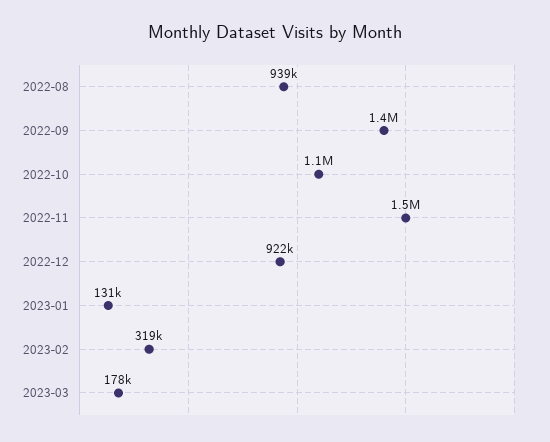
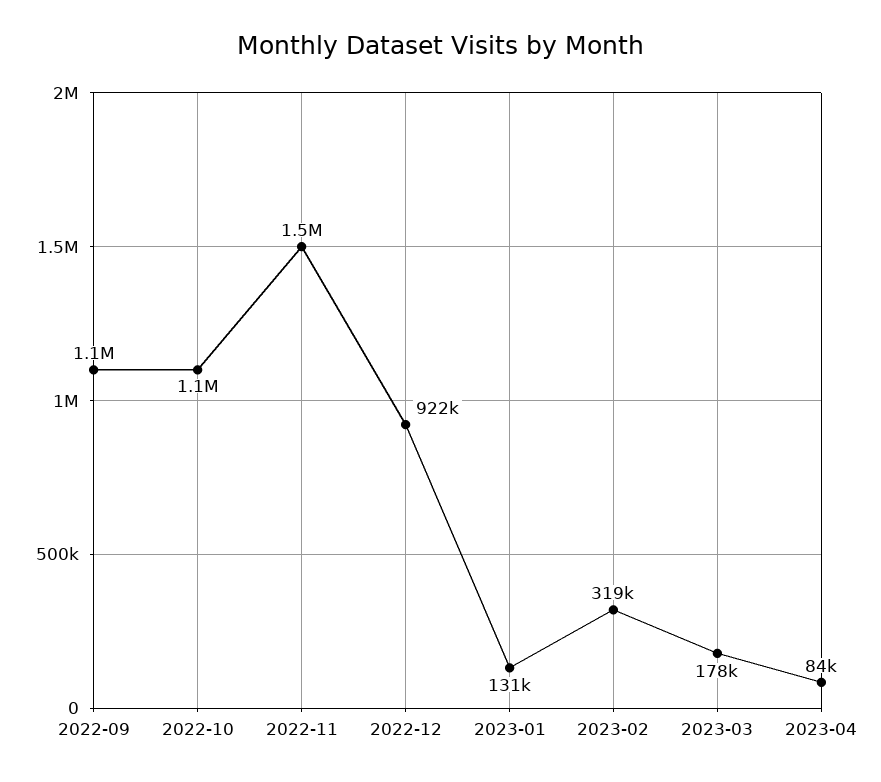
2022-08: 939000 -> none
2022-09: 1400000 -> 1100000
2023-04: none -> 84000

